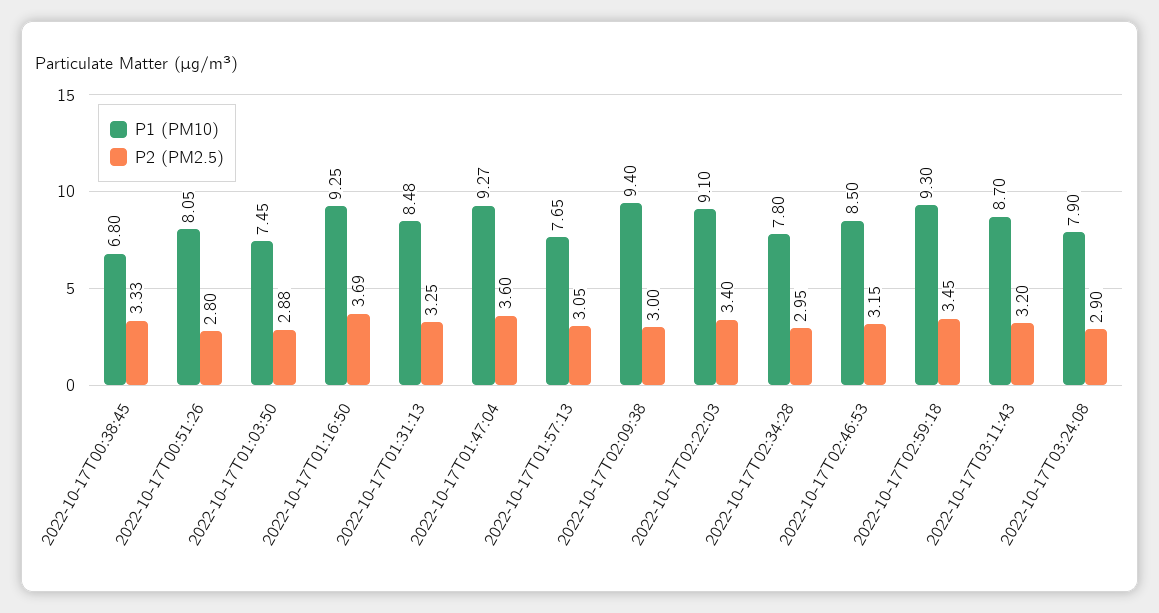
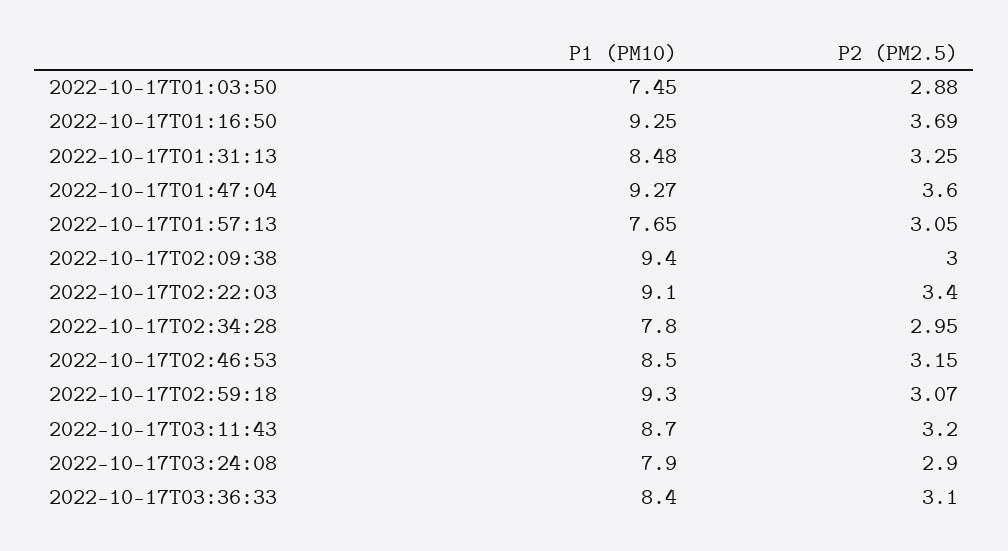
P1 (PM10), 2022-10-17T00:38:45: 6.8 -> none
P2 (PM2.5), 2022-10-17T00:38:45: 3.33 -> none
P1 (PM10), 2022-10-17T00:51:26: 8.05 -> none
P2 (PM2.5), 2022-10-17T00:51:26: 2.8 -> none
P2 (PM2.5), 2022-10-17T02:59:18: 3.45 -> 3.07
P1 (PM10), 2022-10-17T03:36:33: none -> 8.4
P2 (PM2.5), 2022-10-17T03:36:33: none -> 3.1

